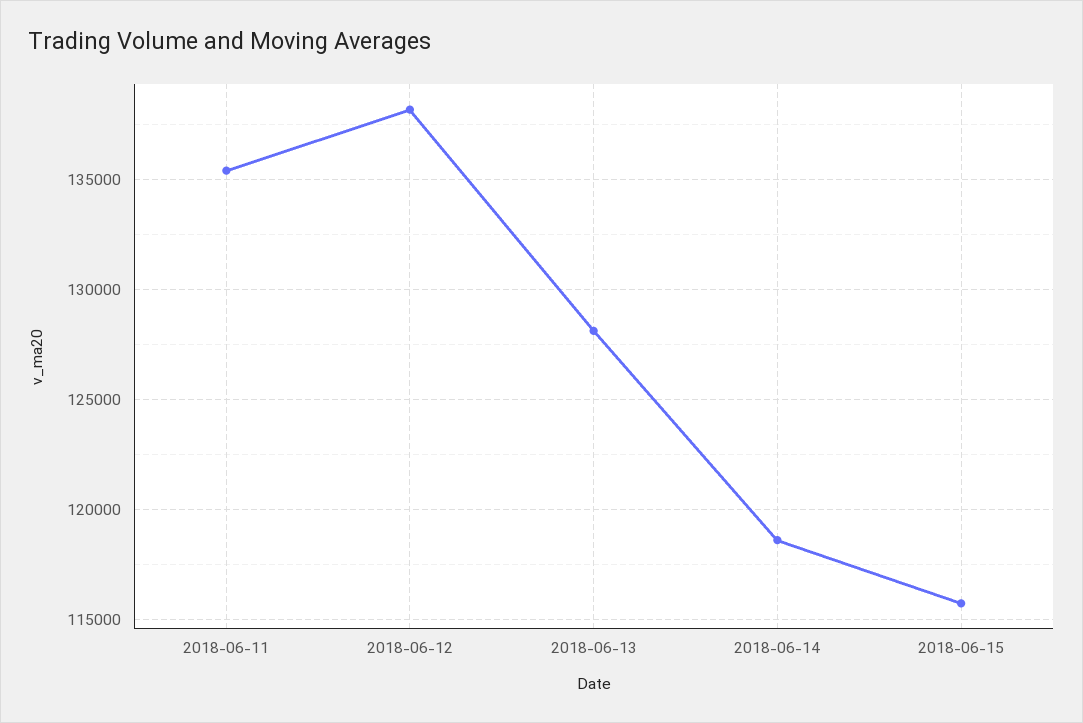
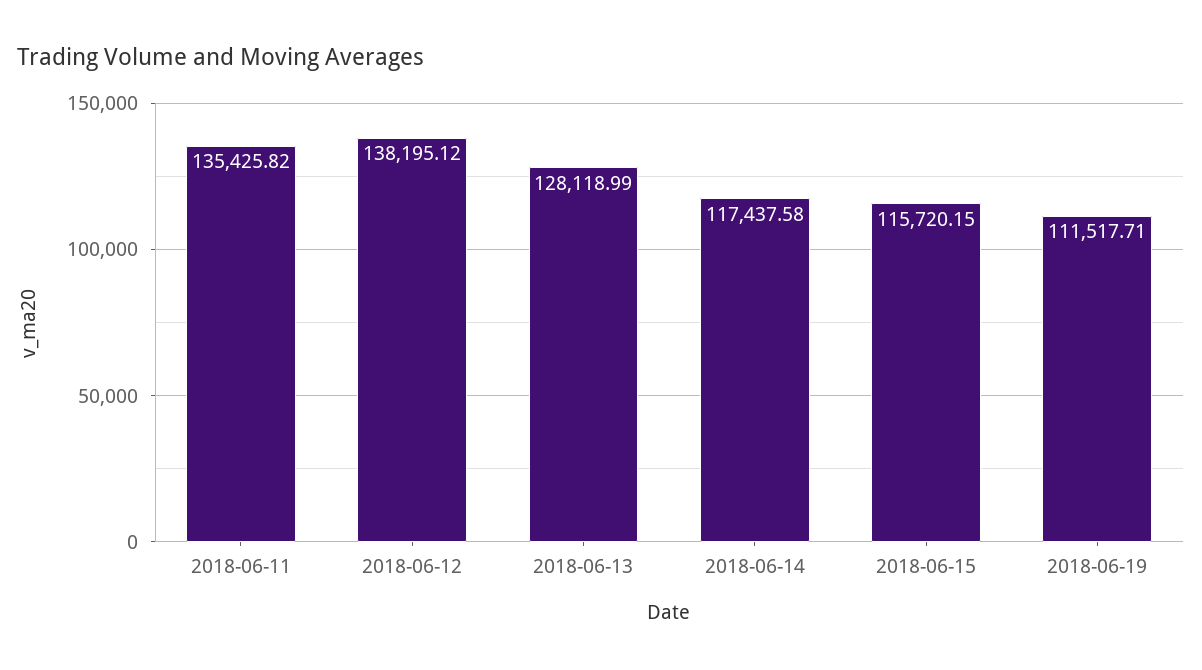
2018-06-14: 118500 -> 117437.58
2018-06-19: none -> 111517.71

